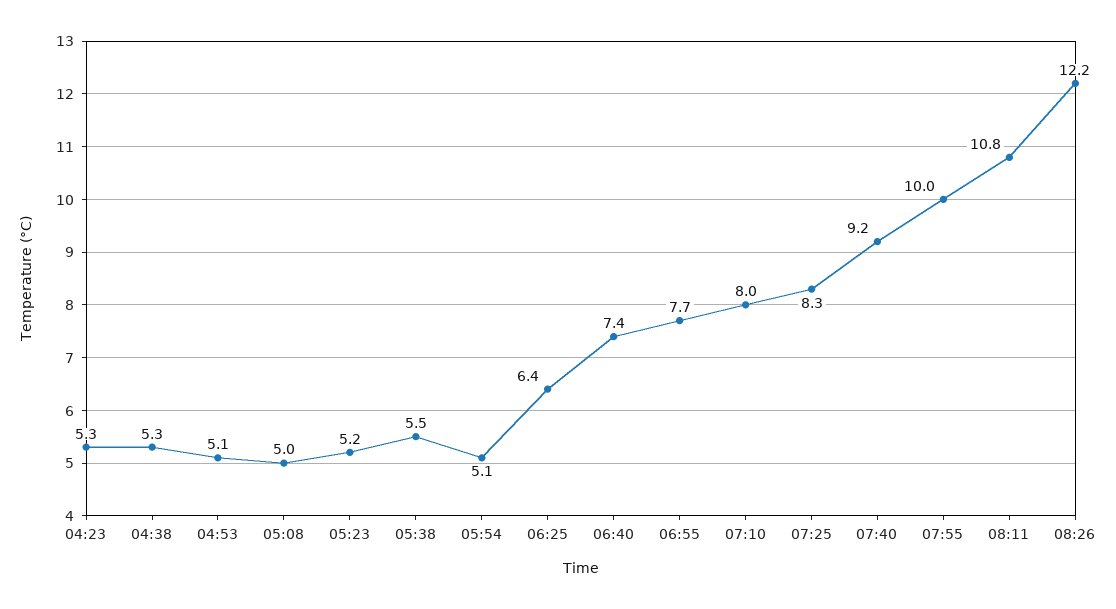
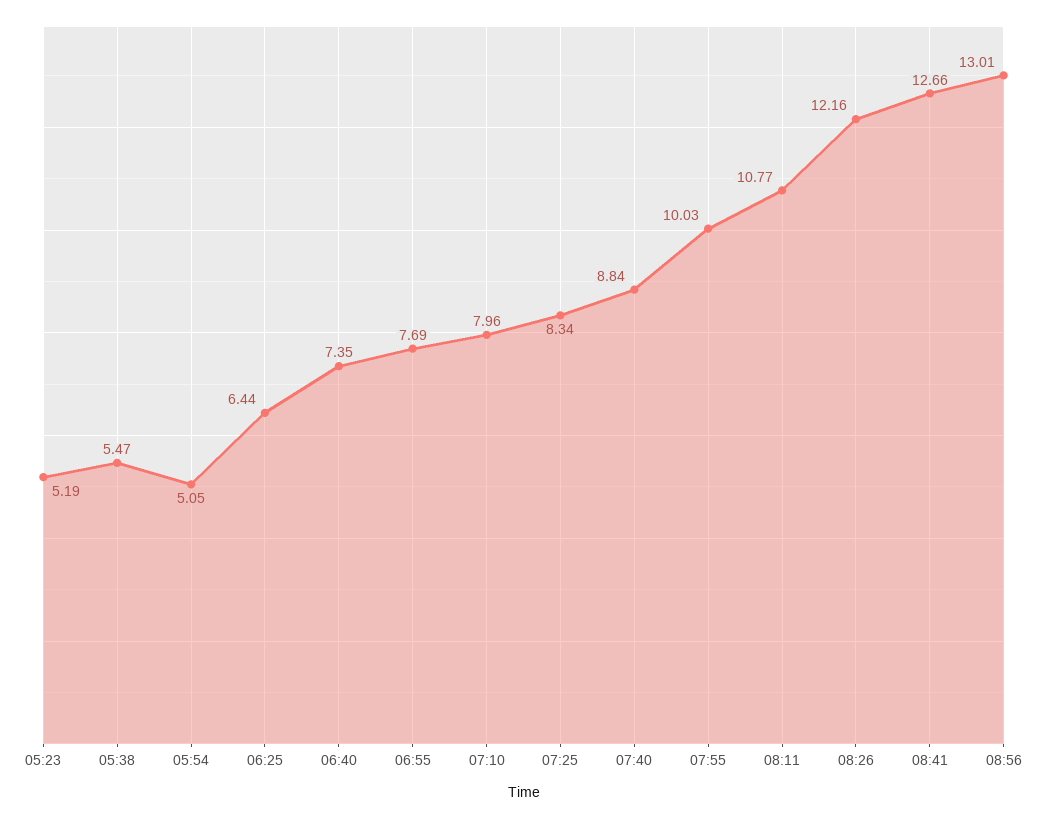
04:23: 5.3 -> none
04:38: 5.3 -> none
04:53: 5.1 -> none
05:08: 5 -> none
07:40: 9.2 -> 8.84
08:41: none -> 12.66
08:56: none -> 13.01

